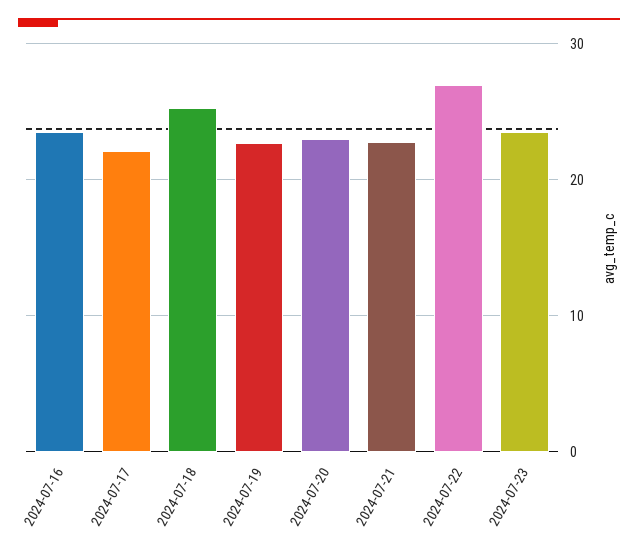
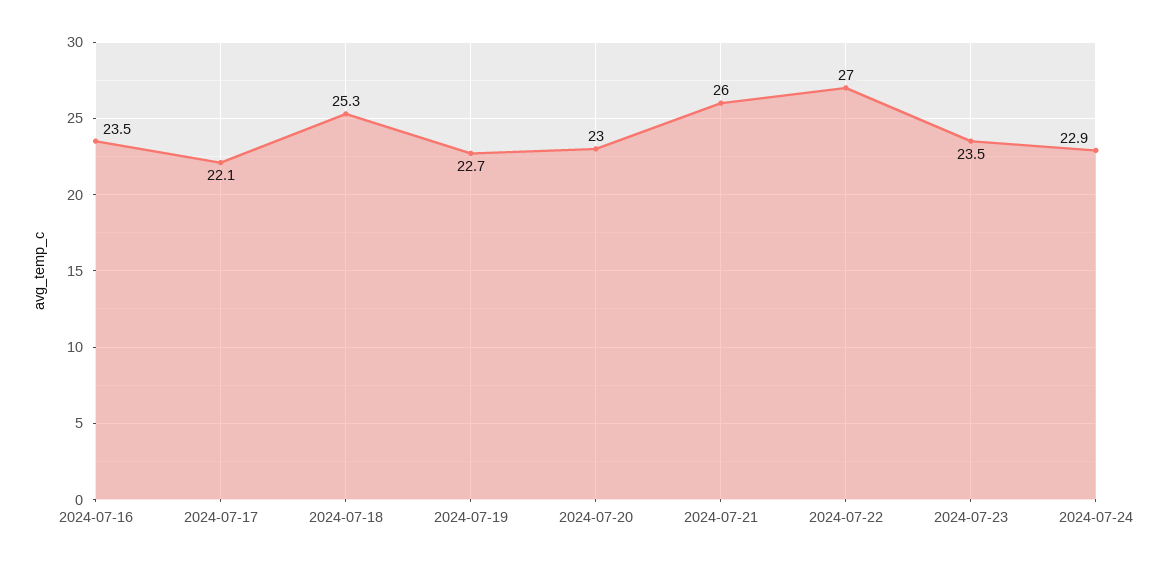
2024-07-21: 23 -> 26
2024-07-24: none -> 22.9

